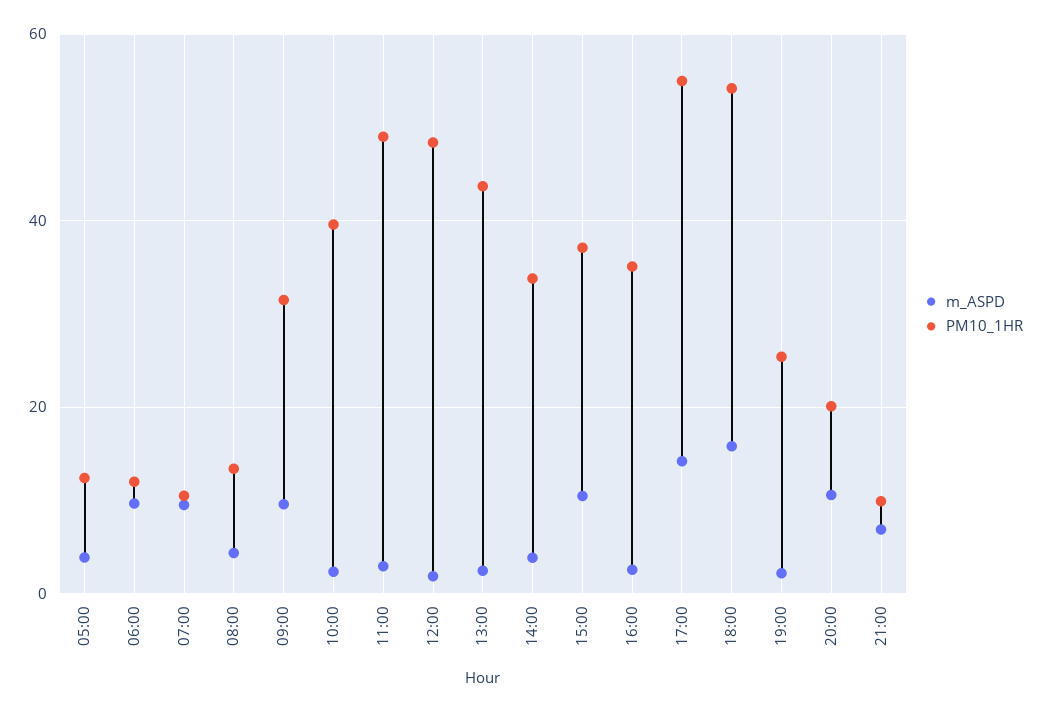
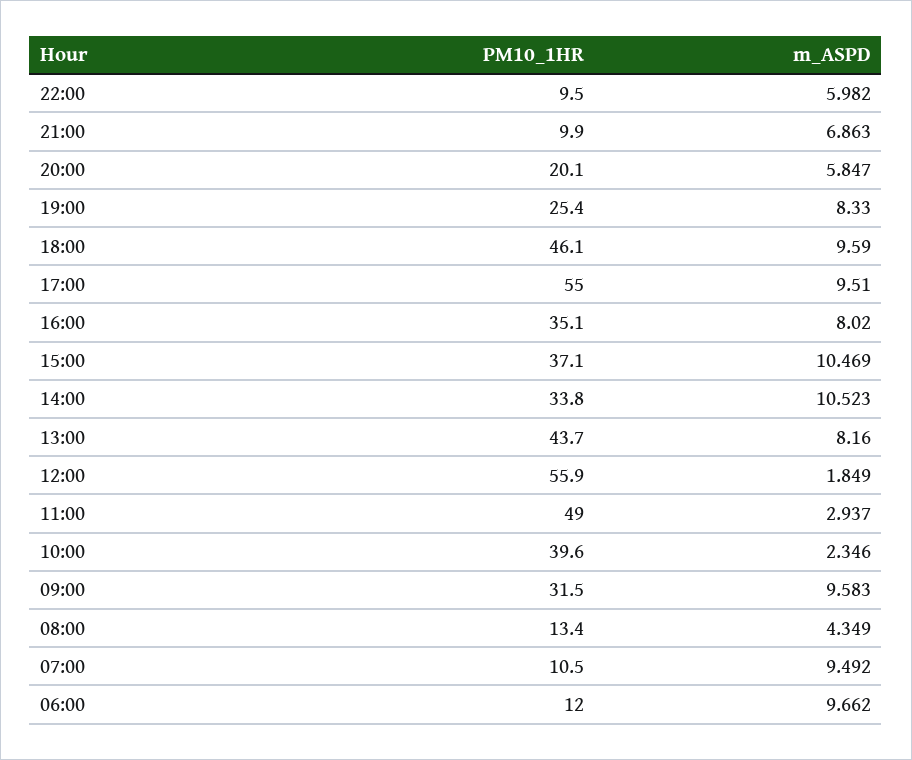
m_ASPD, 05:00: 4 -> none
PM10_1HR, 05:00: 12 -> none
PM10_1HR, 12:00: 48 -> 55.9
m_ASPD, 13:00: 2 -> 8.16
m_ASPD, 14:00: 4 -> 10.523
m_ASPD, 16:00: 2 -> 8.02
m_ASPD, 17:00: 14 -> 9.51
m_ASPD, 18:00: 16 -> 9.59
PM10_1HR, 18:00: 54 -> 46.1
m_ASPD, 19:00: 2 -> 8.33
m_ASPD, 20:00: 10 -> 5.847
PM10_1HR, 22:00: none -> 9.5
m_ASPD, 22:00: none -> 5.982

